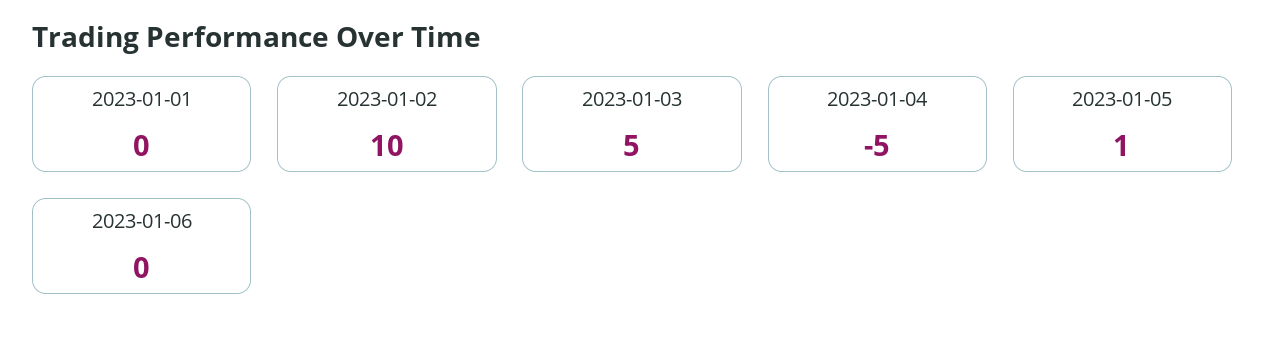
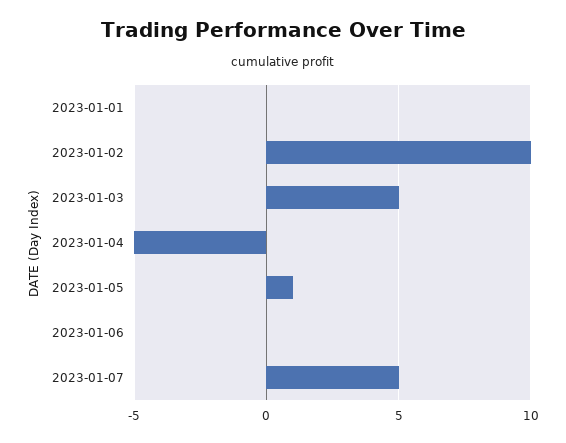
2023-01-07: none -> 5

